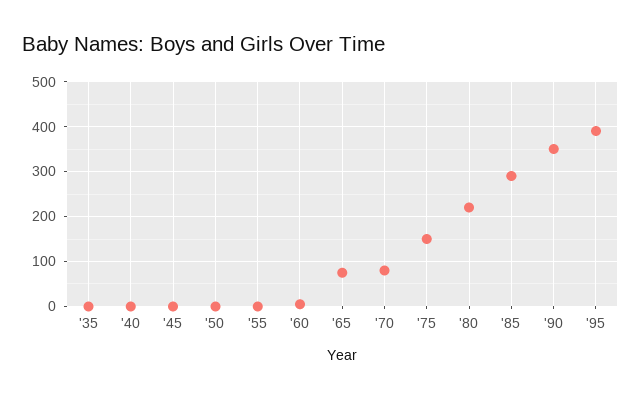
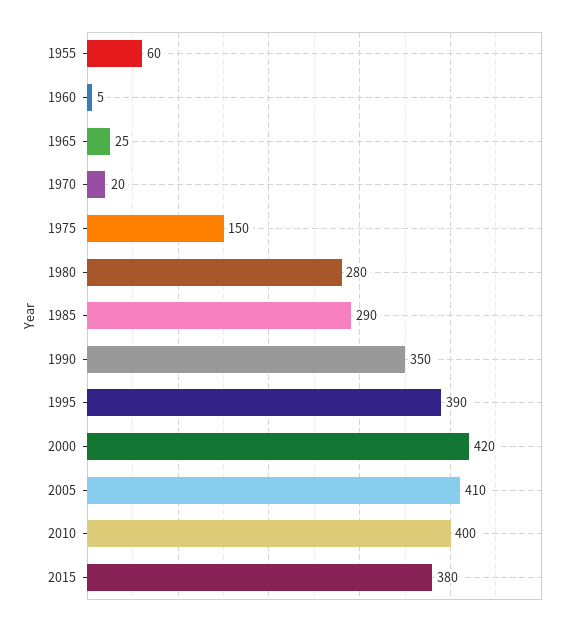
'35: 0 -> none
'40: 0 -> none
'45: 0 -> none
'50: 0 -> none
'55: 0 -> 60
'65: 80 -> 25
'70: 80 -> 20
'80: 220 -> 280
2000: none -> 420
2005: none -> 410
2010: none -> 400
2015: none -> 380

